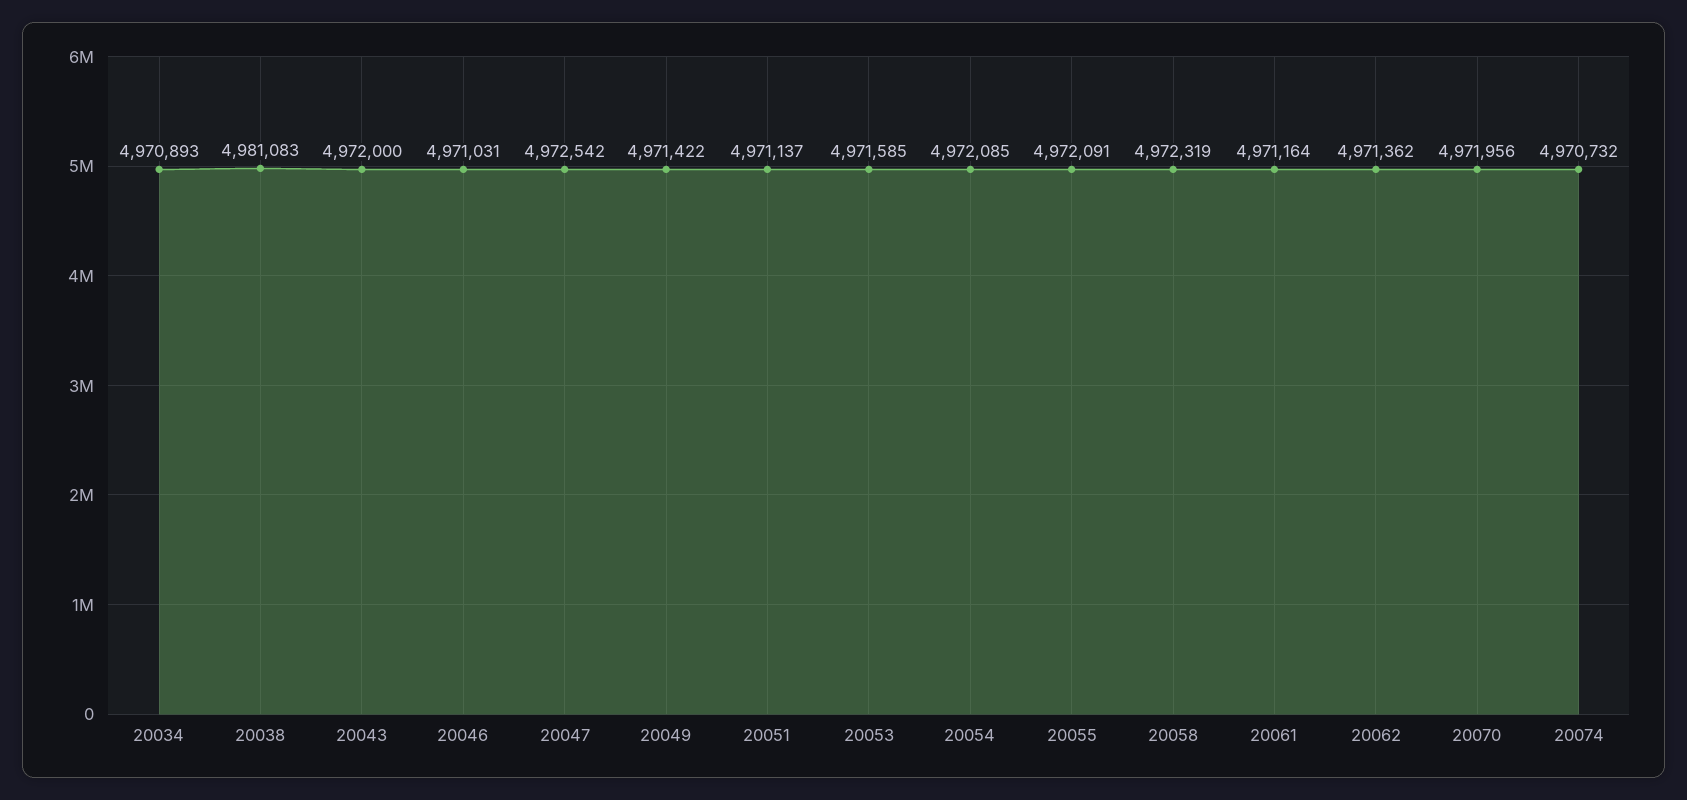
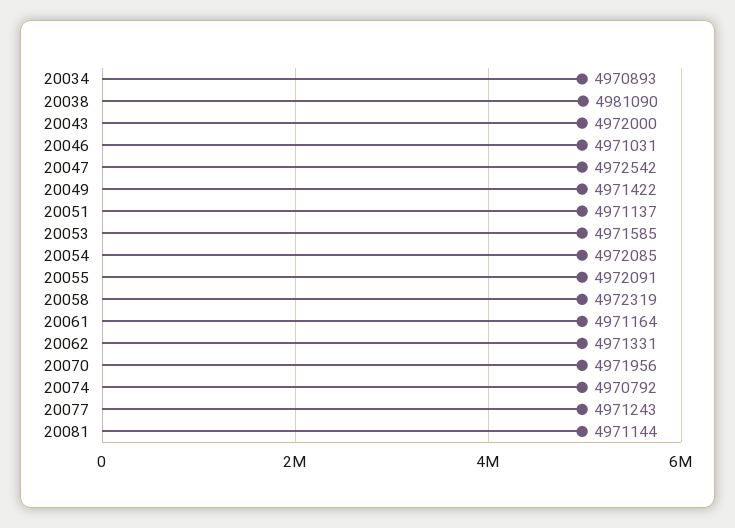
20038: 4981083 -> 4981090
20062: 4971362 -> 4971331
20074: 4970732 -> 4970792
20077: none -> 4971243
20081: none -> 4971144

